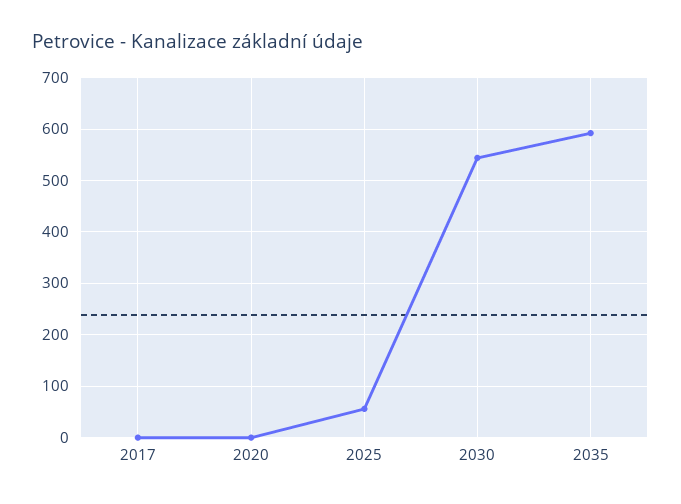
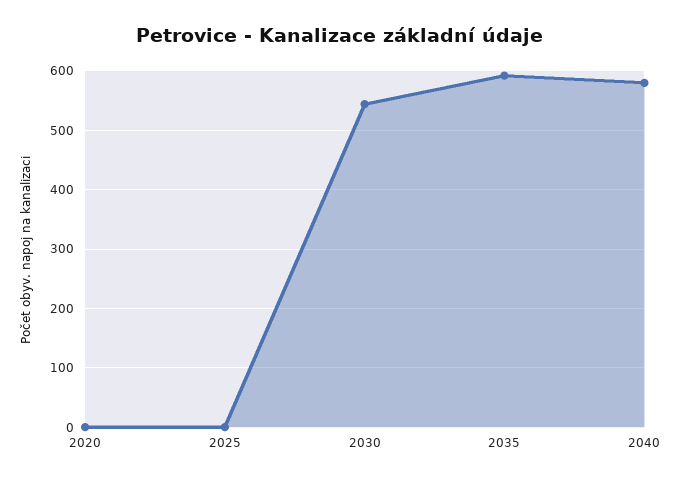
2017: 0 -> none
2025: 60 -> 0
2040: none -> 580

